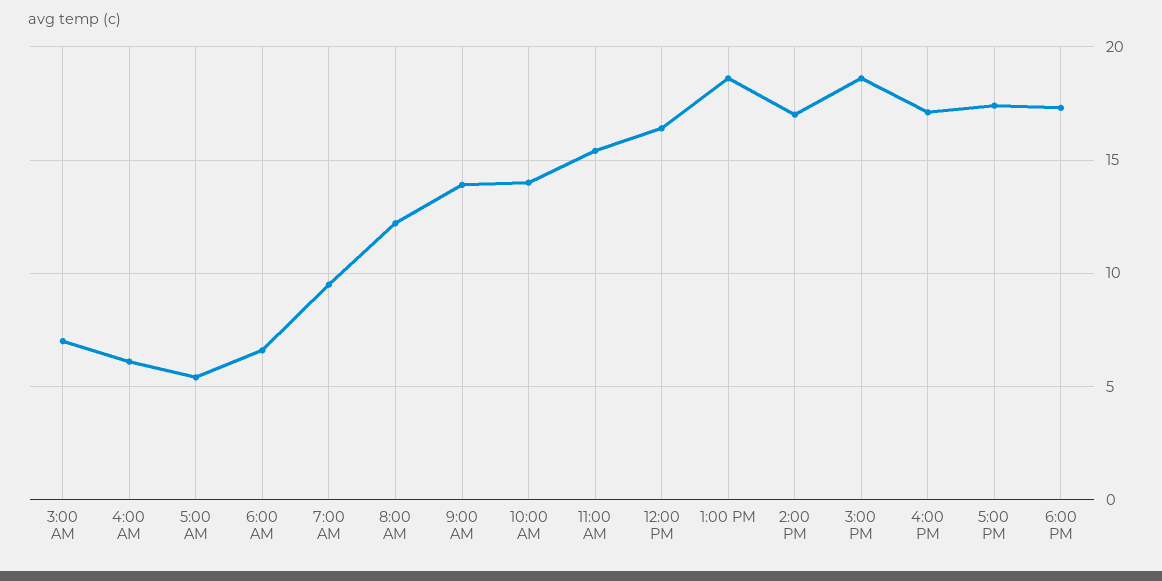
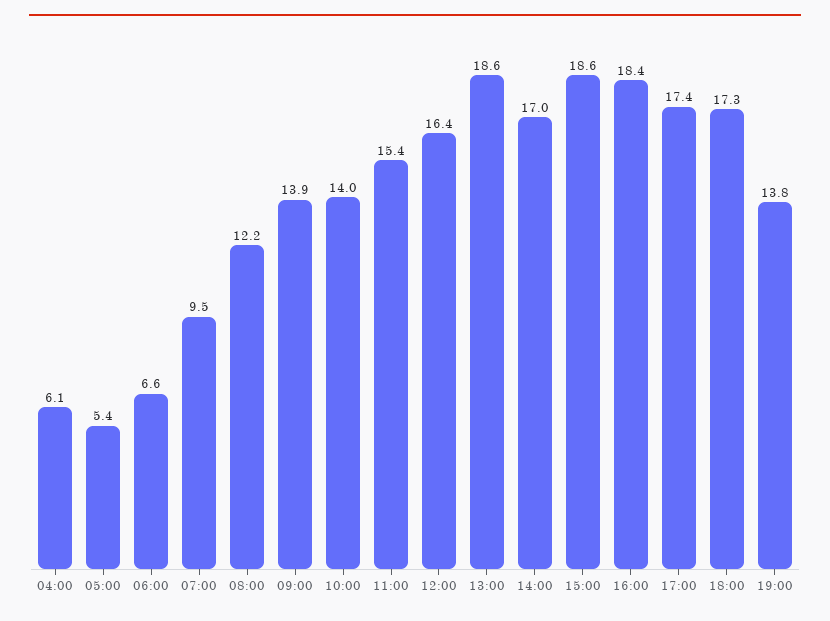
3:00 AM: 7 -> none
4:00 PM: 17 -> 18.4
19:00: none -> 13.8

